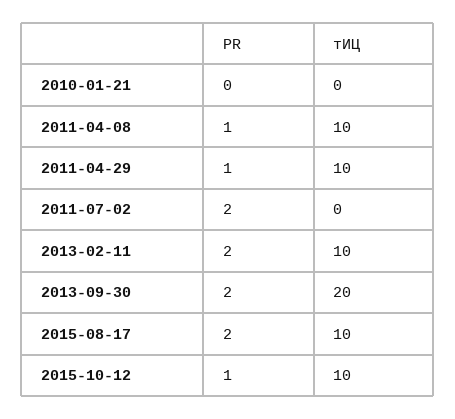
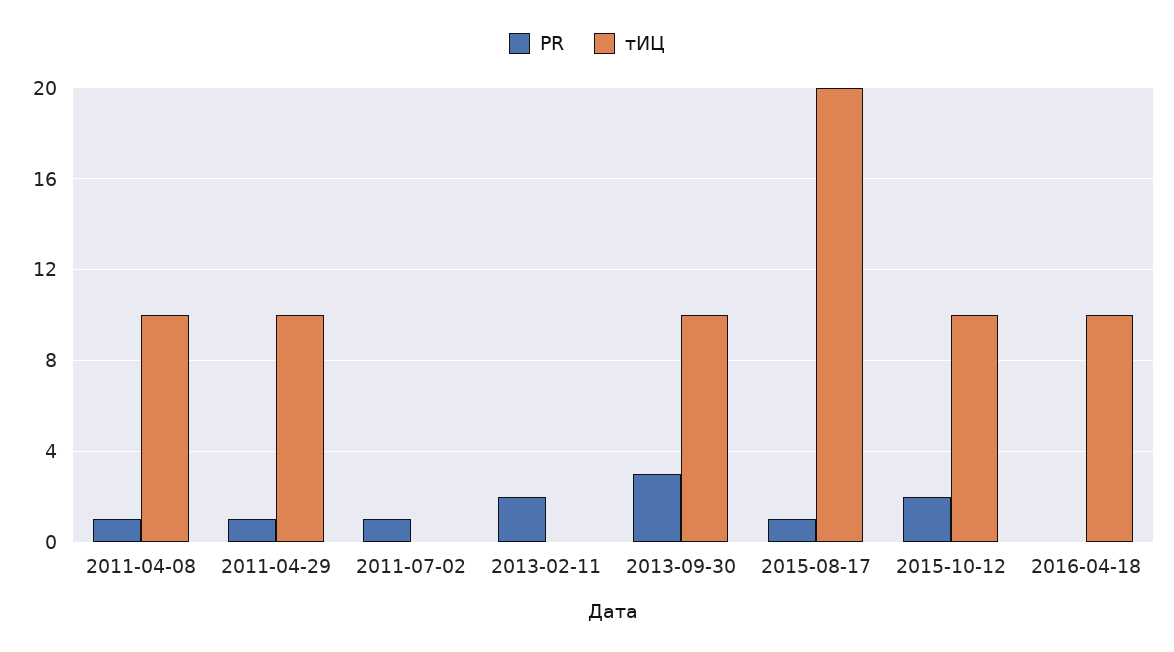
PR, 2010-01-21: 0 -> none
тИЦ, 2010-01-21: 0 -> none
PR, 2011-07-02: 2 -> 1
тИЦ, 2013-02-11: 10 -> 0
PR, 2013-09-30: 2 -> 3
тИЦ, 2013-09-30: 20 -> 10
PR, 2015-08-17: 2 -> 1
тИЦ, 2015-08-17: 10 -> 20
PR, 2015-10-12: 1 -> 2
PR, 2016-04-18: none -> 0
тИЦ, 2016-04-18: none -> 10

